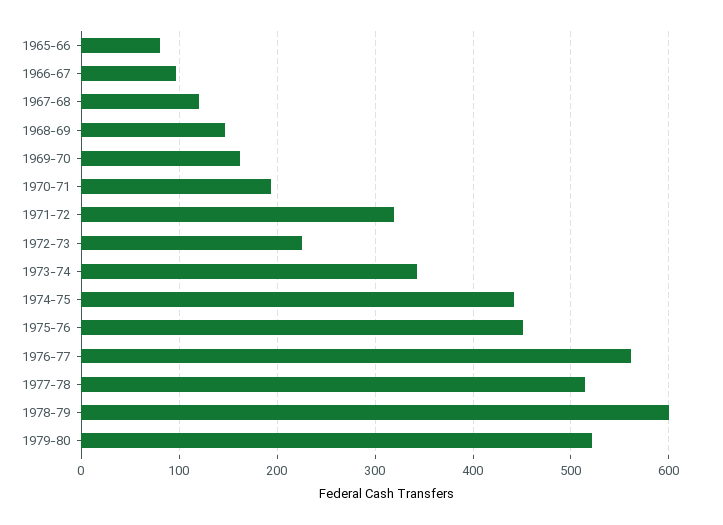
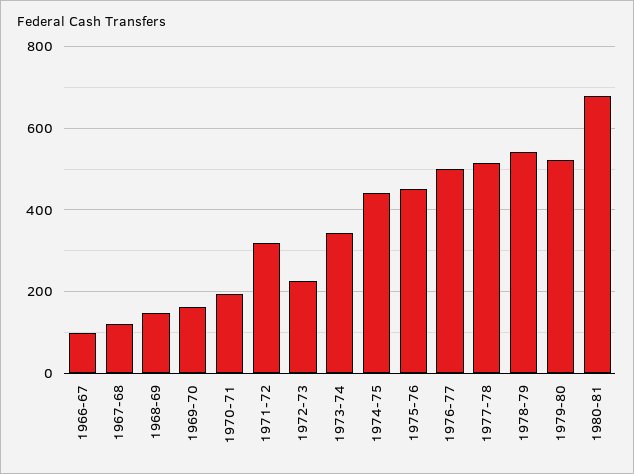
1965-66: 80 -> none
1976-77: 560 -> 500
1978-79: 600 -> 540
1980-81: none -> 680

